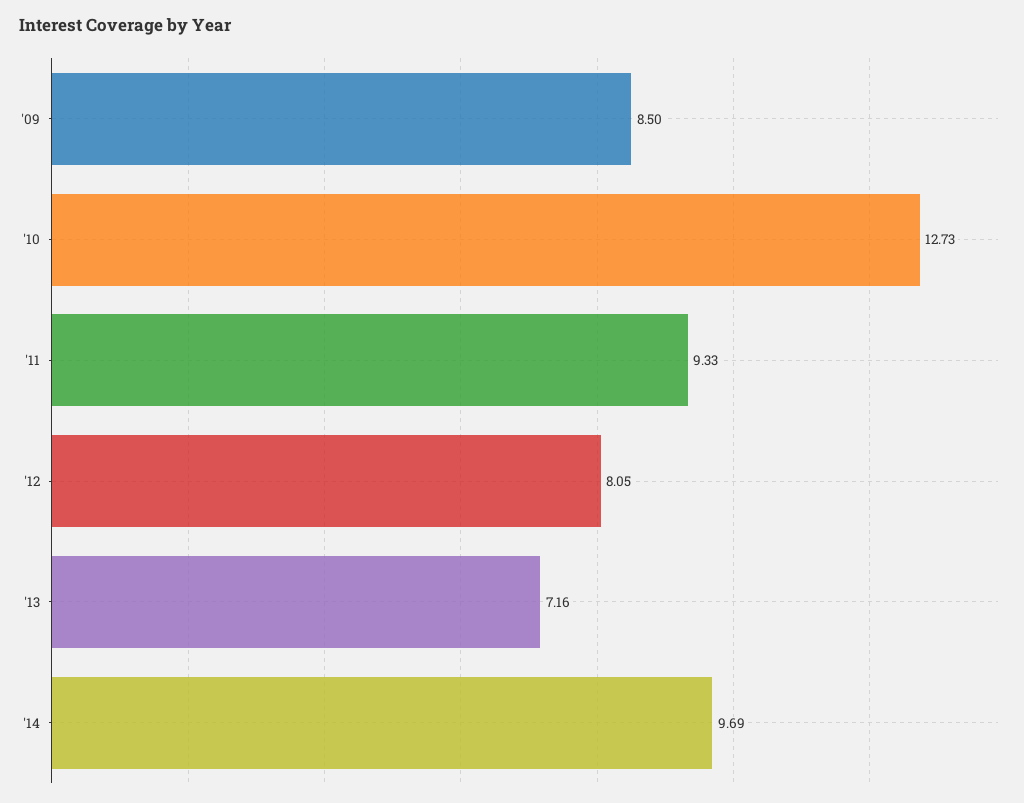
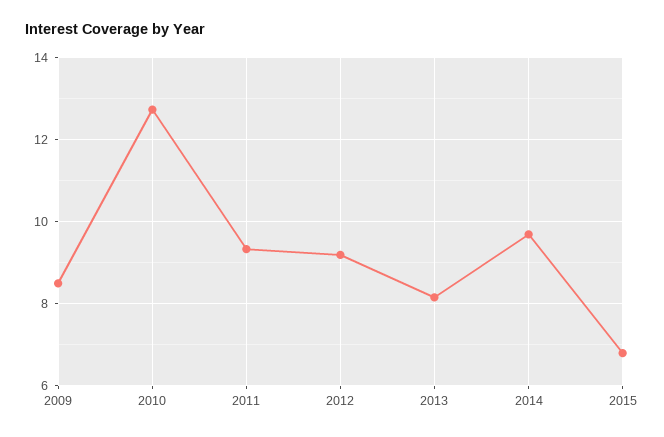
'12: 8.05 -> 9.2
'13: 7.16 -> 8.2
2015: none -> 6.8

